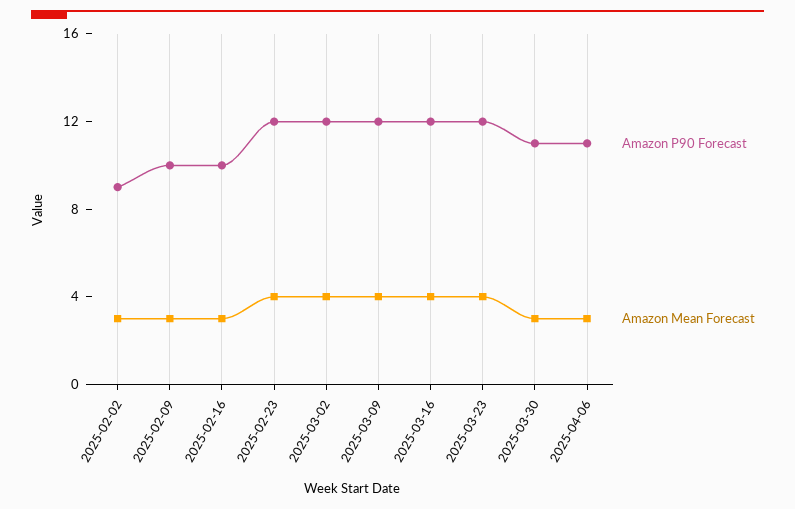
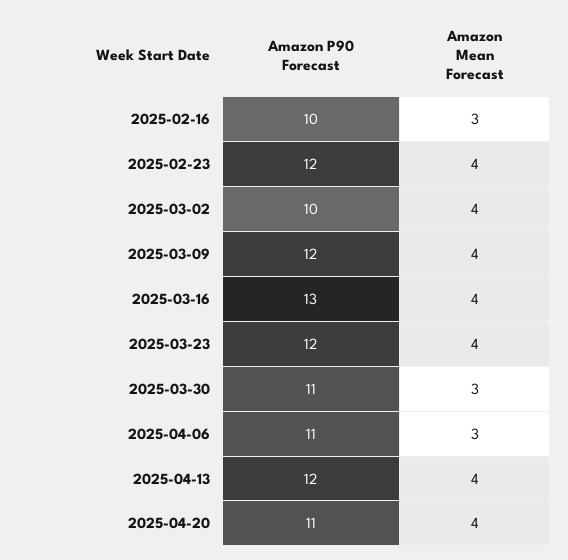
Amazon P90 Forecast, 2025-02-02: 9 -> none
Amazon Mean Forecast, 2025-02-02: 3 -> none
Amazon P90 Forecast, 2025-02-09: 10 -> none
Amazon Mean Forecast, 2025-02-09: 3 -> none
Amazon P90 Forecast, 2025-03-02: 12 -> 10
Amazon P90 Forecast, 2025-03-16: 12 -> 13
Amazon P90 Forecast, 2025-04-13: none -> 12
Amazon Mean Forecast, 2025-04-13: none -> 4
Amazon P90 Forecast, 2025-04-20: none -> 11
Amazon Mean Forecast, 2025-04-20: none -> 4

